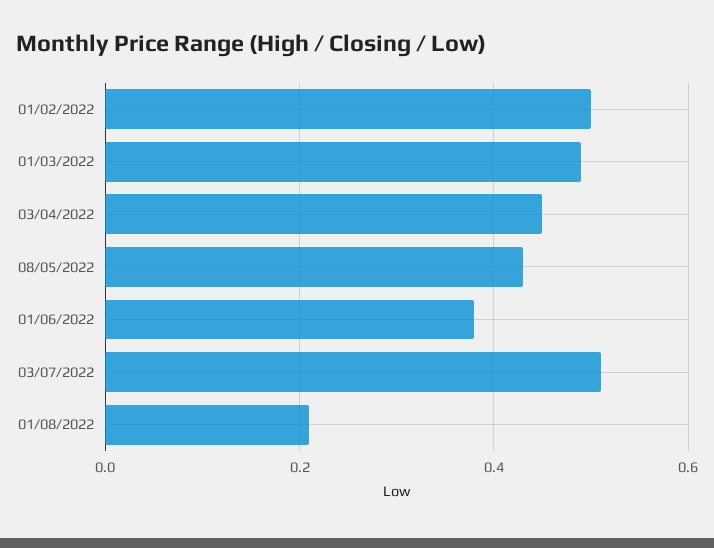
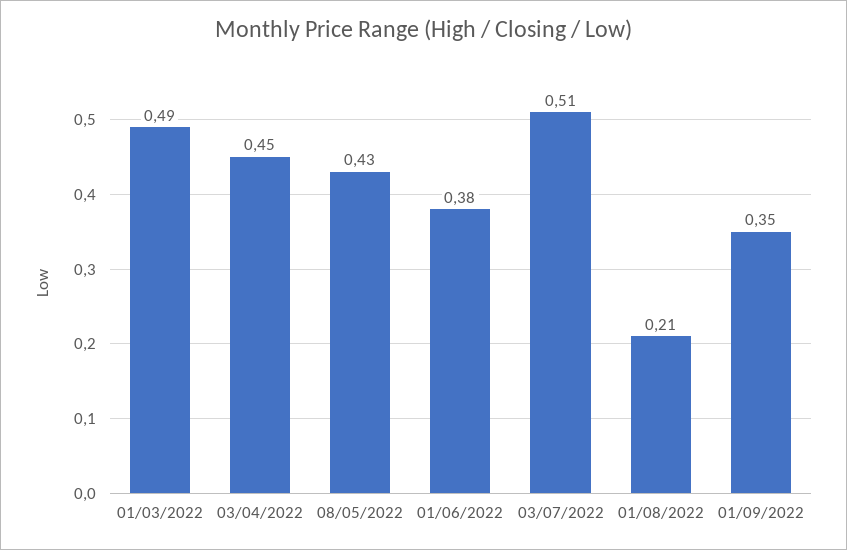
01/02/2022: 0.5 -> none
01/09/2022: none -> 0.35

